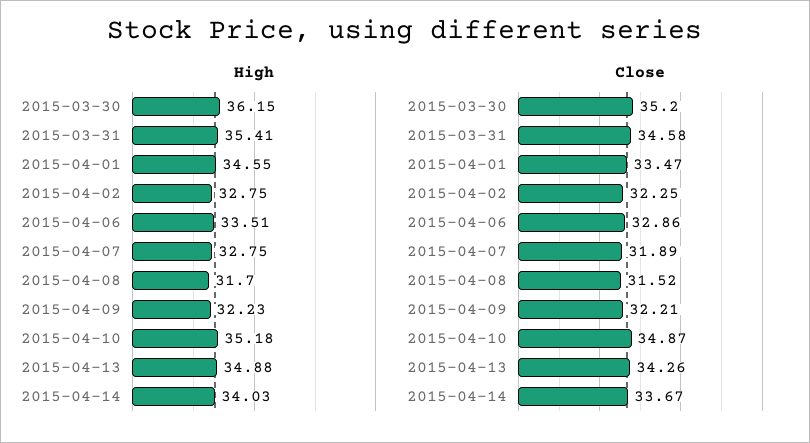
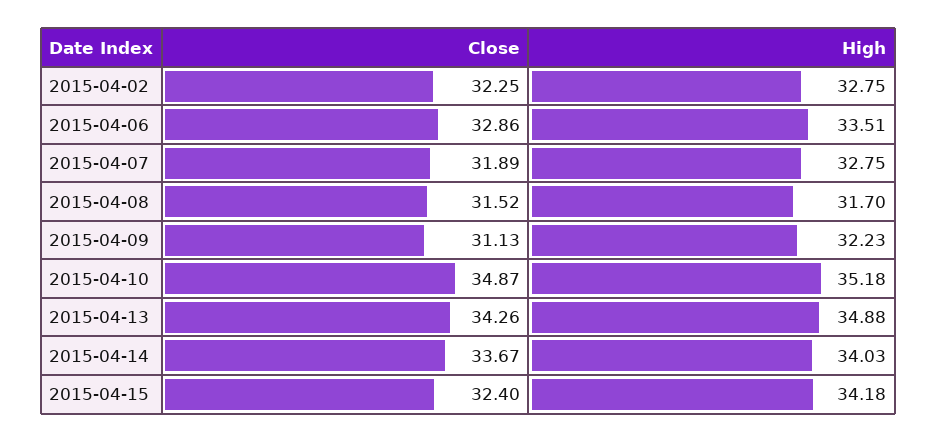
High, 2015-03-30: 36.15 -> none
High, 2015-03-31: 35.41 -> none
High, 2015-04-01: 34.55 -> none
Close, 2015-03-30: 35.2 -> none
Close, 2015-03-31: 34.58 -> none
Close, 2015-04-01: 33.47 -> none
Close, 2015-04-09: 32.21 -> 31.13
Close, 2015-04-15: none -> 32.4
High, 2015-04-15: none -> 34.18

